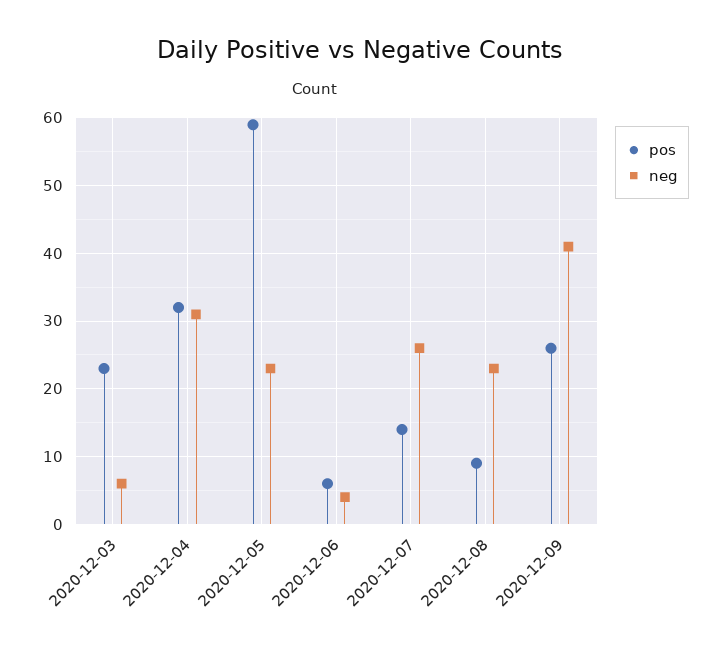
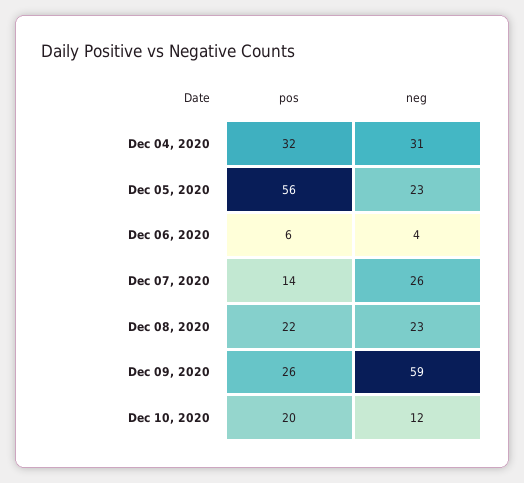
pos, 2020-12-03: 23 -> none
neg, 2020-12-03: 6 -> none
pos, 2020-12-05: 59 -> 56
pos, 2020-12-08: 9 -> 22
neg, 2020-12-09: 41 -> 59
pos, Dec 10, 2020: none -> 20
neg, Dec 10, 2020: none -> 12

